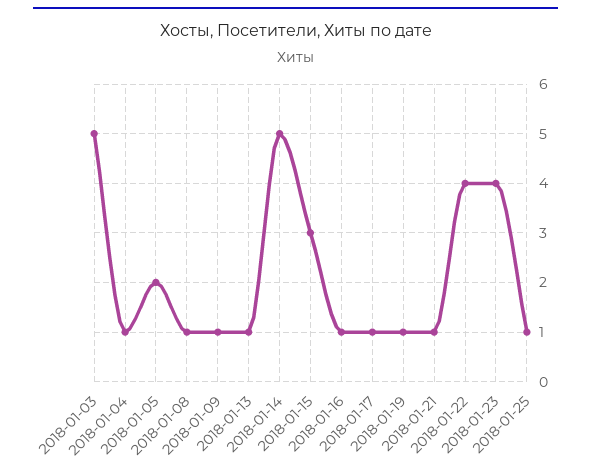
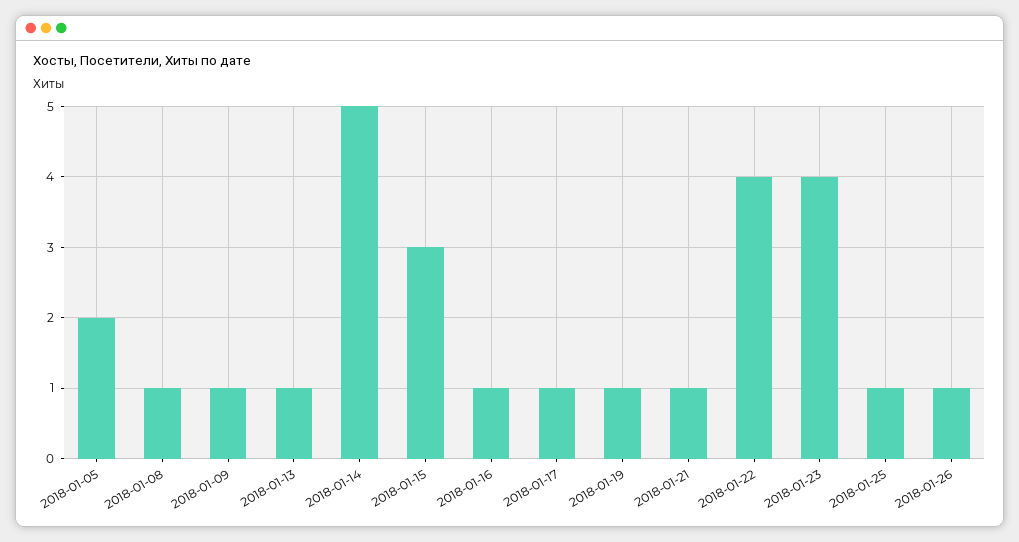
2018-01-03: 5 -> none
2018-01-04: 1 -> none
2018-01-26: none -> 1

